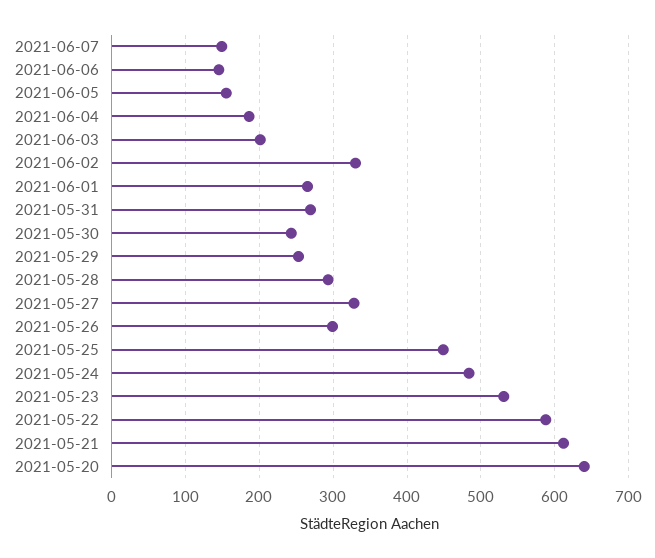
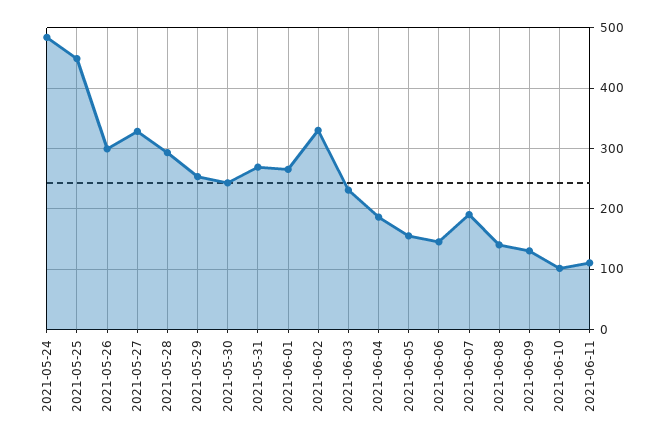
2021-06-07: 150 -> 190
2021-06-03: 200 -> 230
2021-05-23: 530 -> none
2021-05-22: 590 -> none
2021-05-21: 610 -> none
2021-05-20: 640 -> none
2021-06-08: none -> 140
2021-06-09: none -> 130
2021-06-10: none -> 100
2021-06-11: none -> 110

